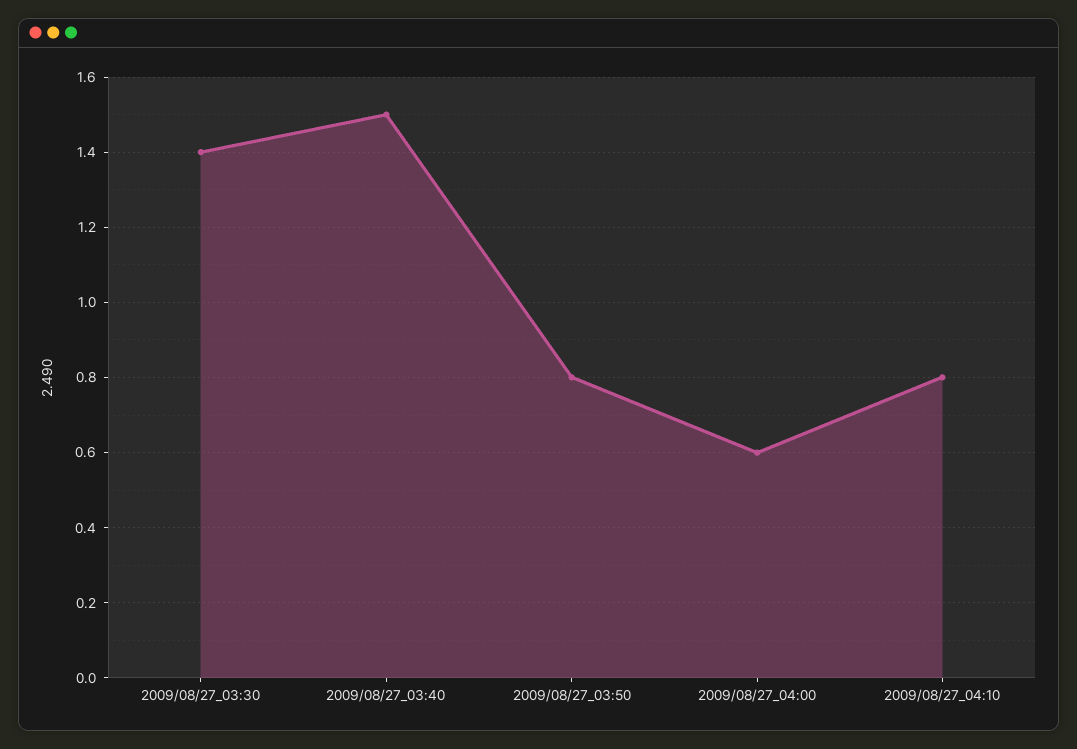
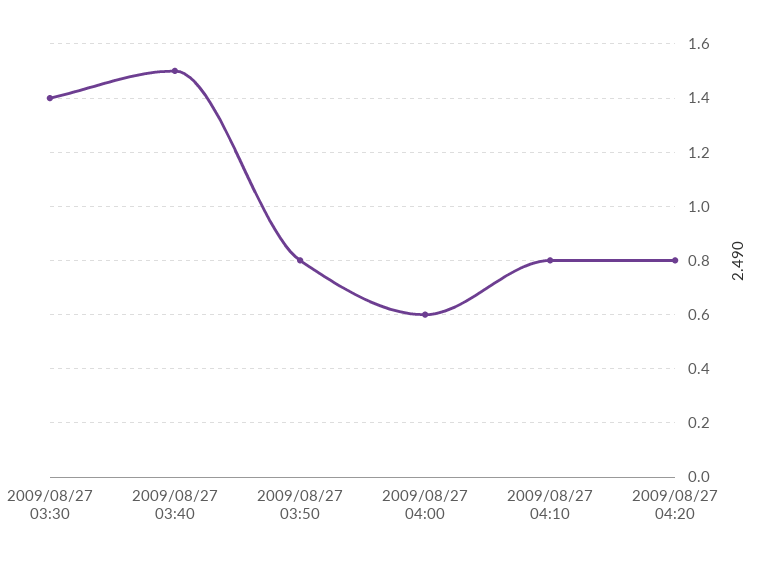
2009/08/27 04:20: none -> 0.8

